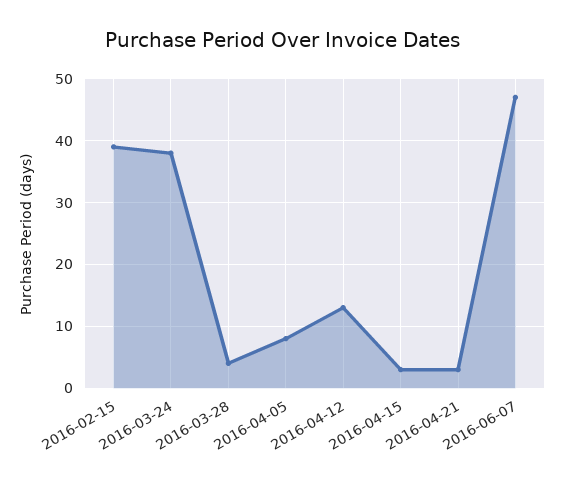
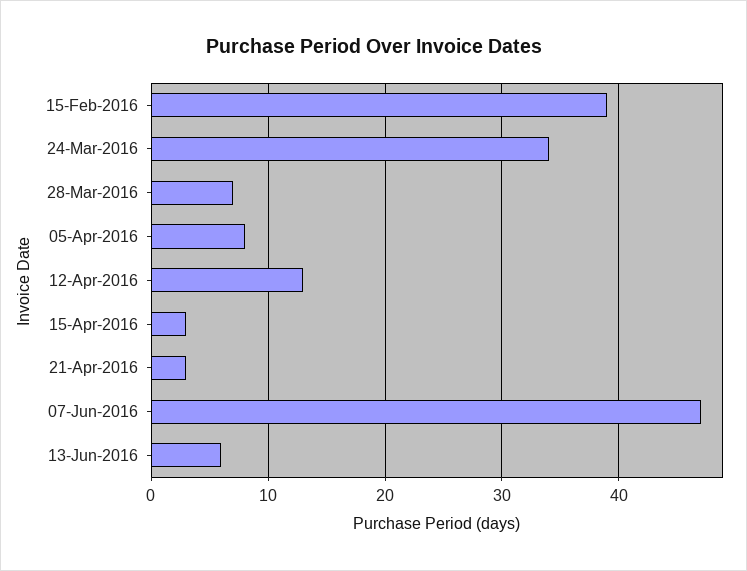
2016-03-24: 38 -> 34
2016-03-28: 4 -> 7
13-Jun-2016: none -> 6

